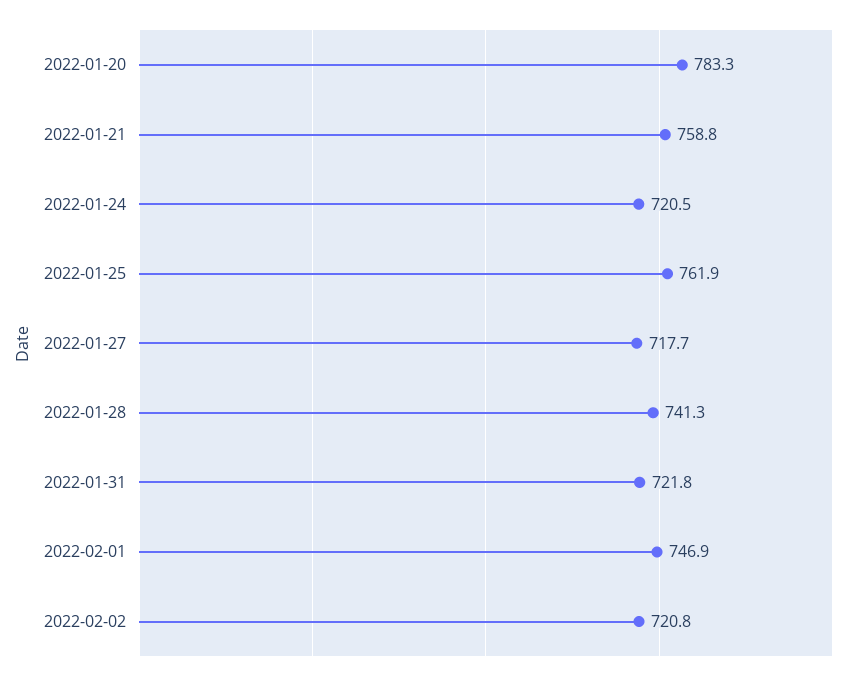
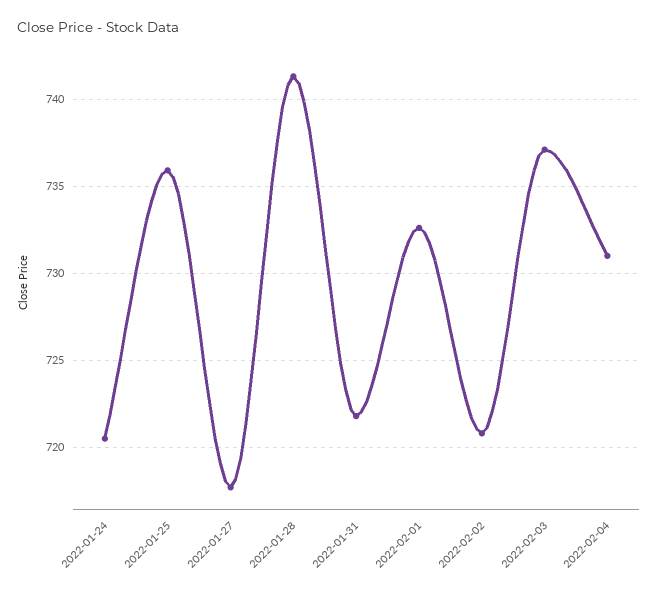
2022-01-20: 783.3 -> none
2022-01-21: 758.8 -> none
2022-01-25: 761.9 -> 736
2022-02-01: 746.9 -> 732.5
2022-02-03: none -> 737
2022-02-04: none -> 731

